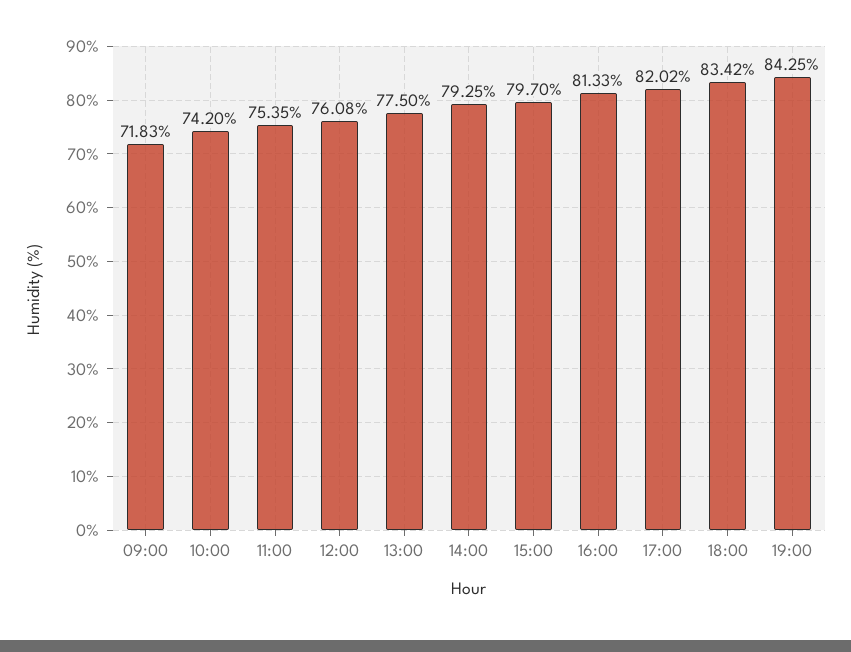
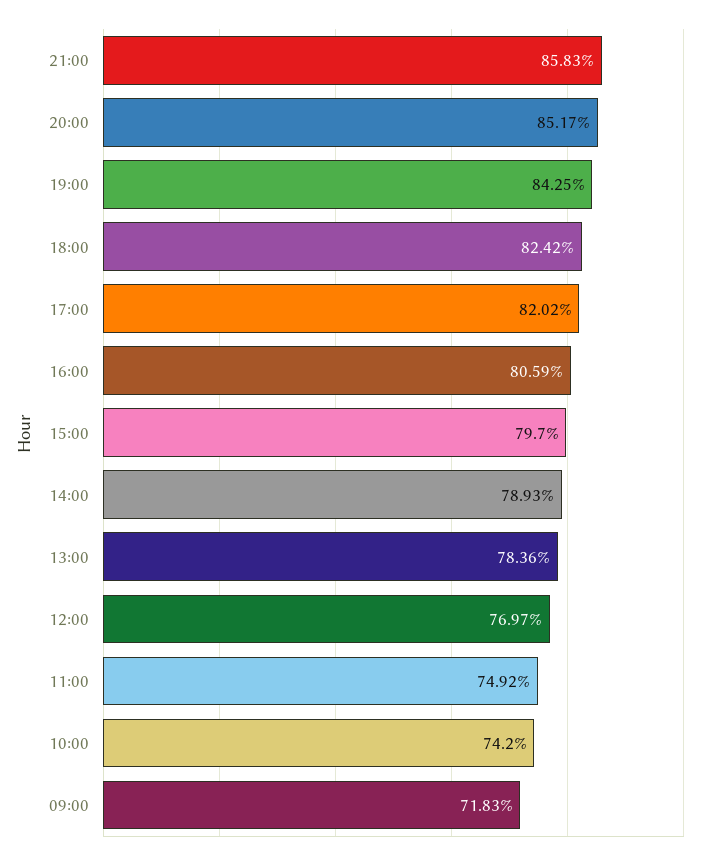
11:00: 75.35 -> 74.92
12:00: 76.08 -> 76.97
13:00: 77.5 -> 78.36
14:00: 79.25 -> 78.93
16:00: 81.33 -> 80.59
18:00: 83.42 -> 82.42
21:00: none -> 85.83
20:00: none -> 85.17

